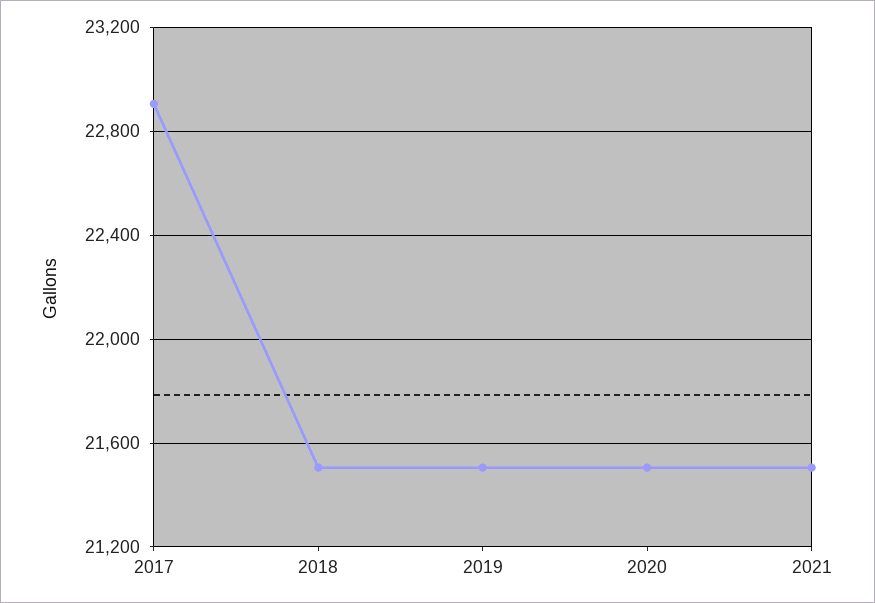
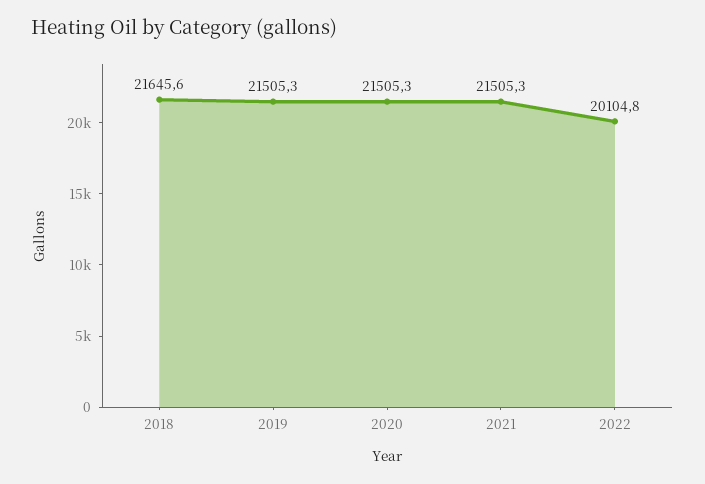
2017: 22900 -> none
2018: 21500 -> 21645.6
2022: none -> 20104.8

